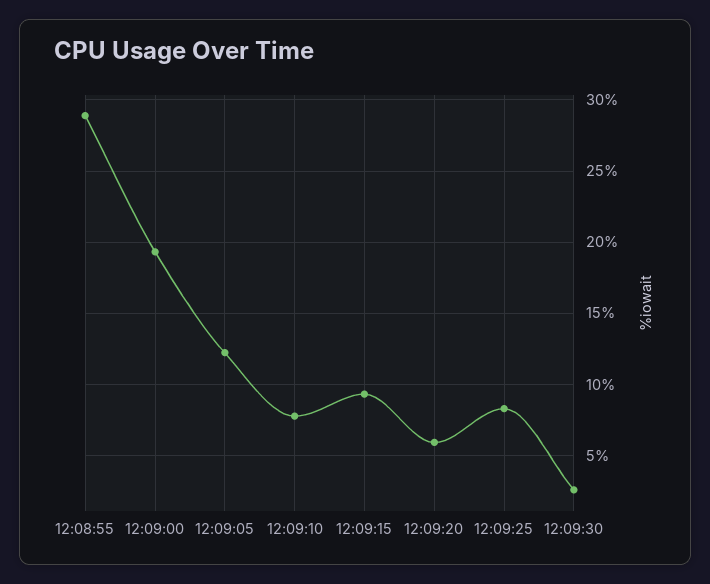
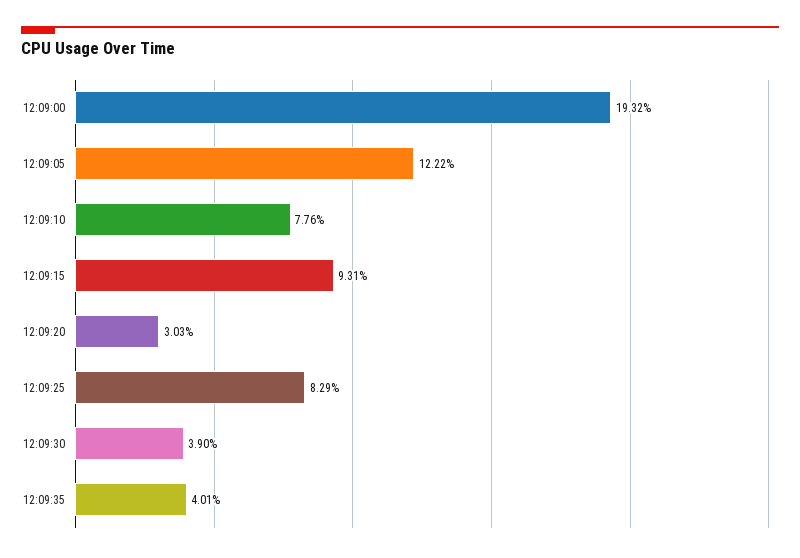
12:08:55: 29 -> none
12:09:20: 6 -> 3.03
12:09:30: 2.5 -> 3.9
12:09:35: none -> 4.01

